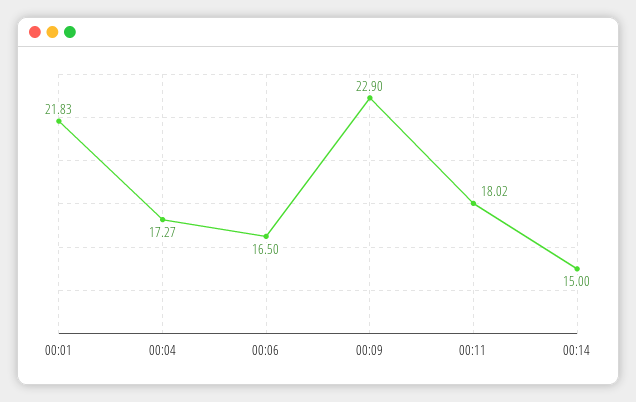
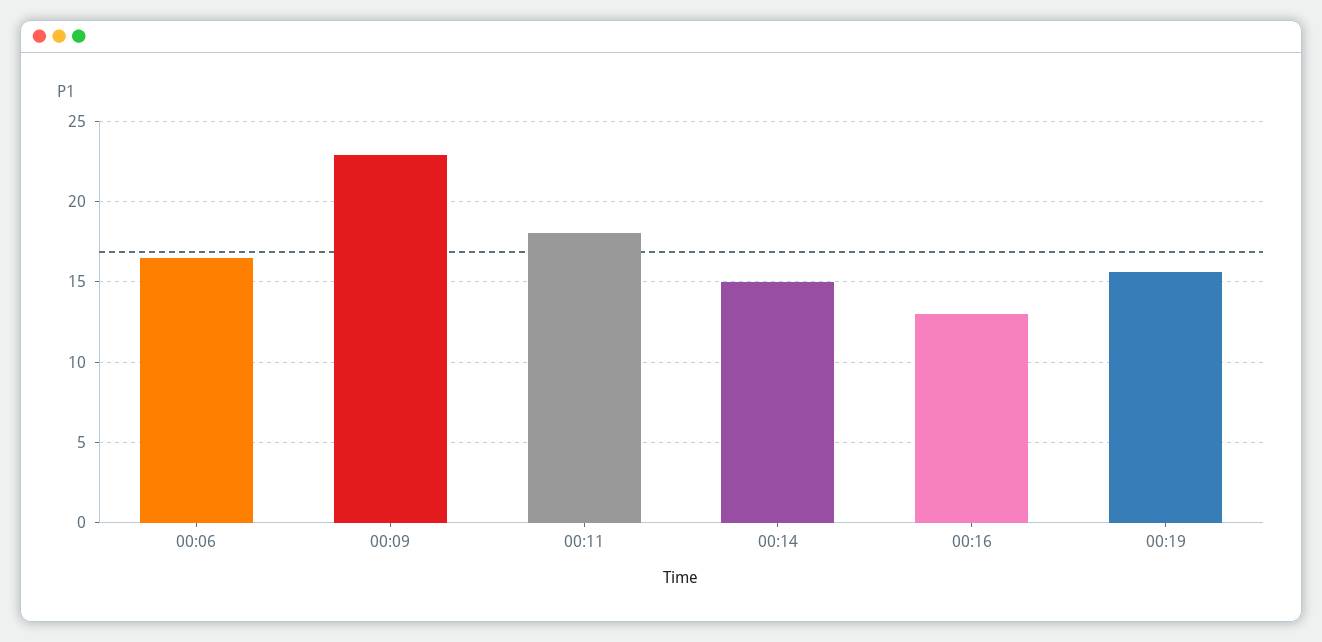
00:01: 21.83 -> none
00:04: 17.27 -> none
00:16: none -> 13
00:19: none -> 15.5

